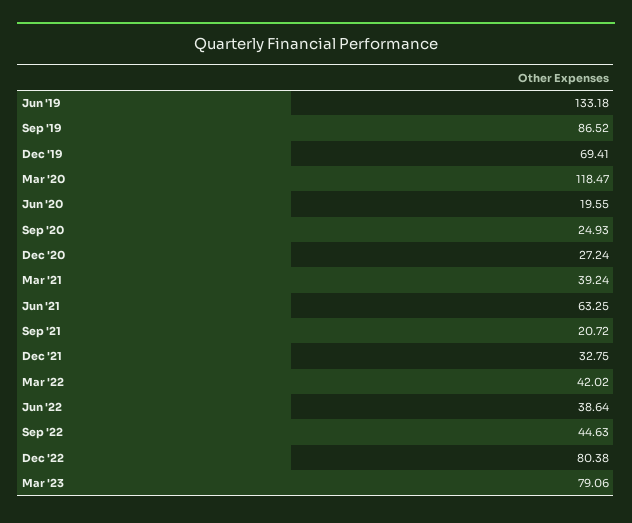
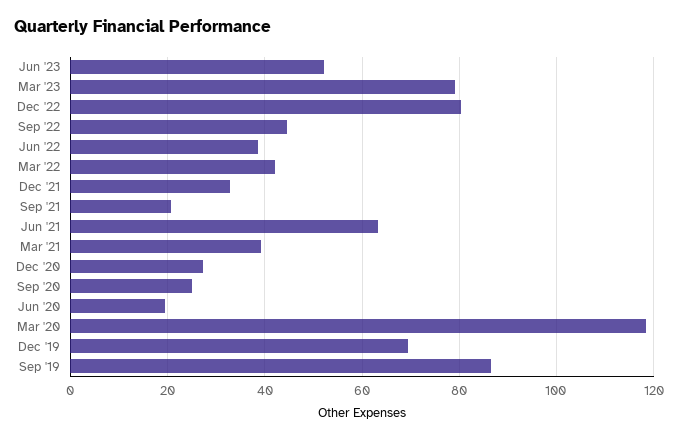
Jun '19: 133.18 -> none
Jun '23: none -> 52

